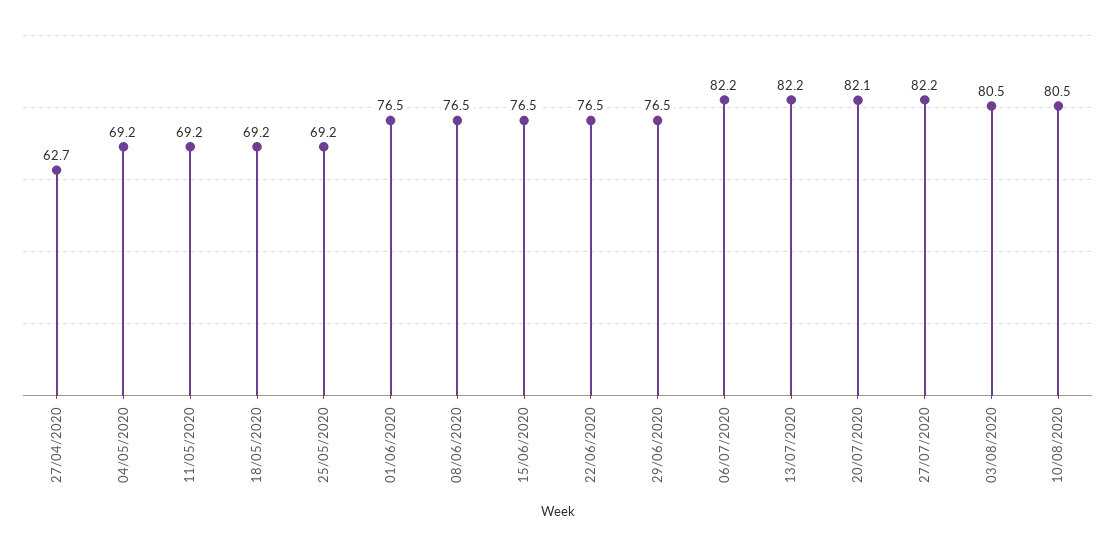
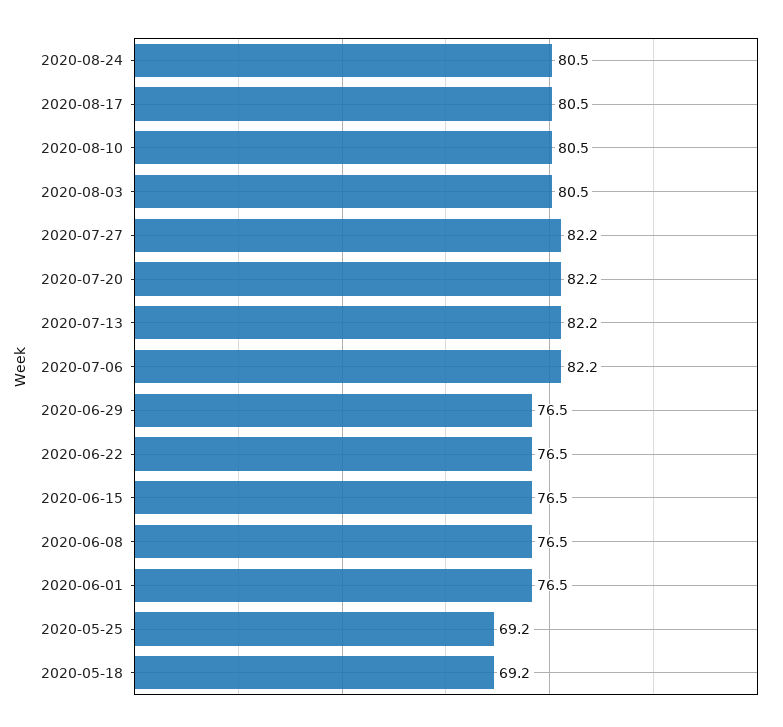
27/04/2020: 62.7 -> none
04/05/2020: 69.2 -> none
11/05/2020: 69.2 -> none
20/07/2020: 82.1 -> 82.2
2020-08-24: none -> 80.5
2020-08-17: none -> 80.5

